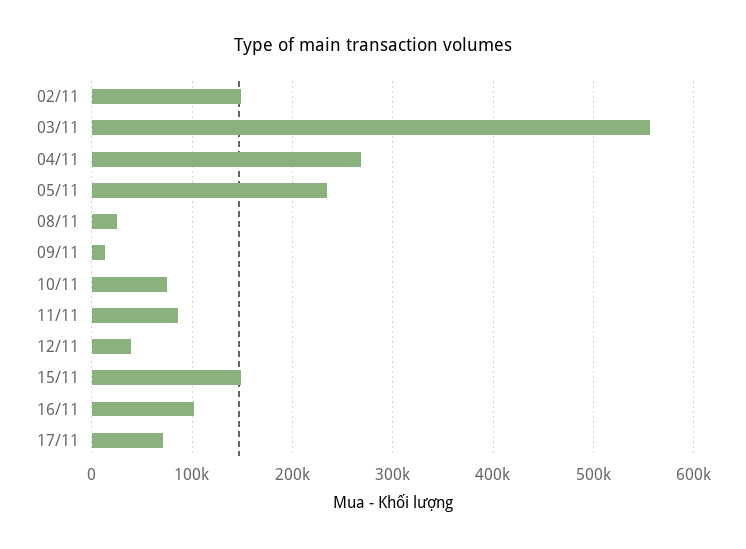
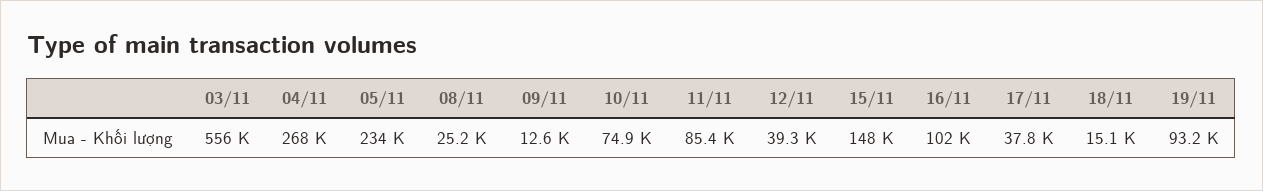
02/11: 150000 -> none
17/11: 70000 -> 37800
18/11: none -> 15100
19/11: none -> 93200

